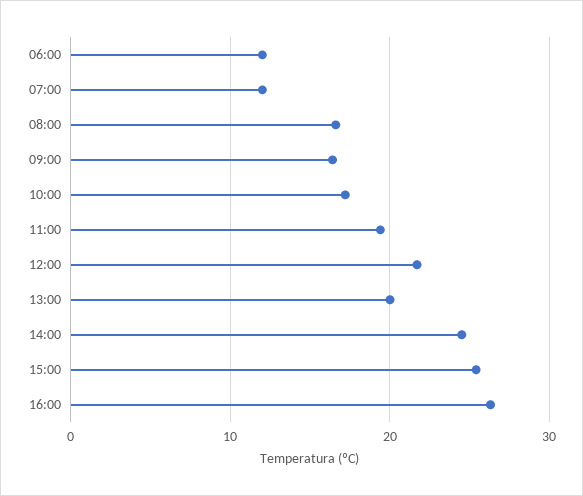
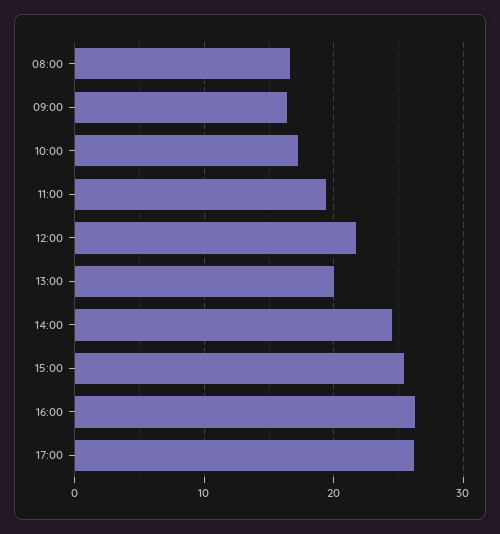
06:00: 12 -> none
07:00: 12 -> none
17:00: none -> 26

